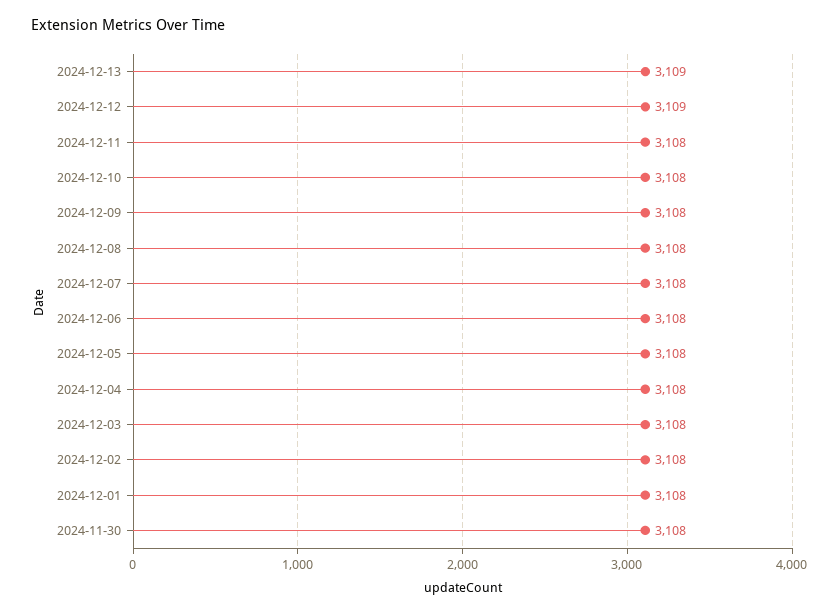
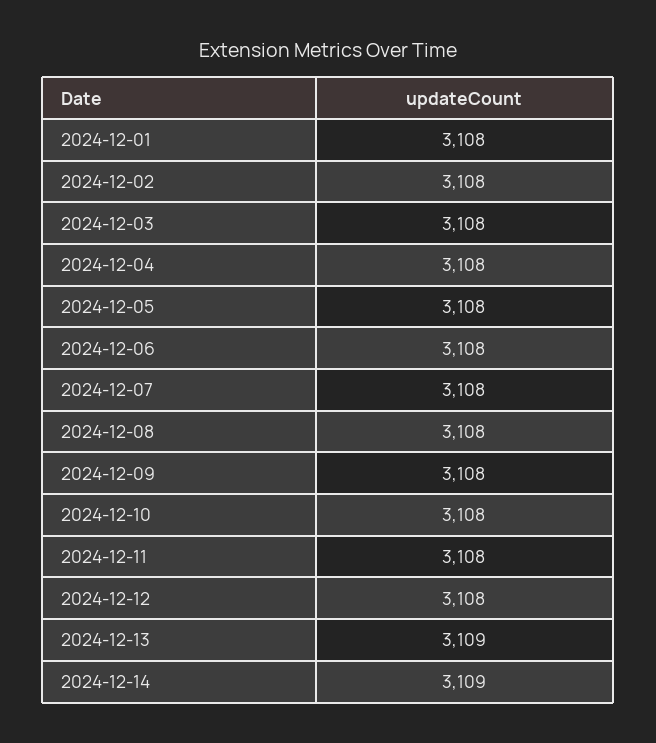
2024-12-12: 3109 -> 3108
2024-11-30: 3108 -> none
2024-12-14: none -> 3109

